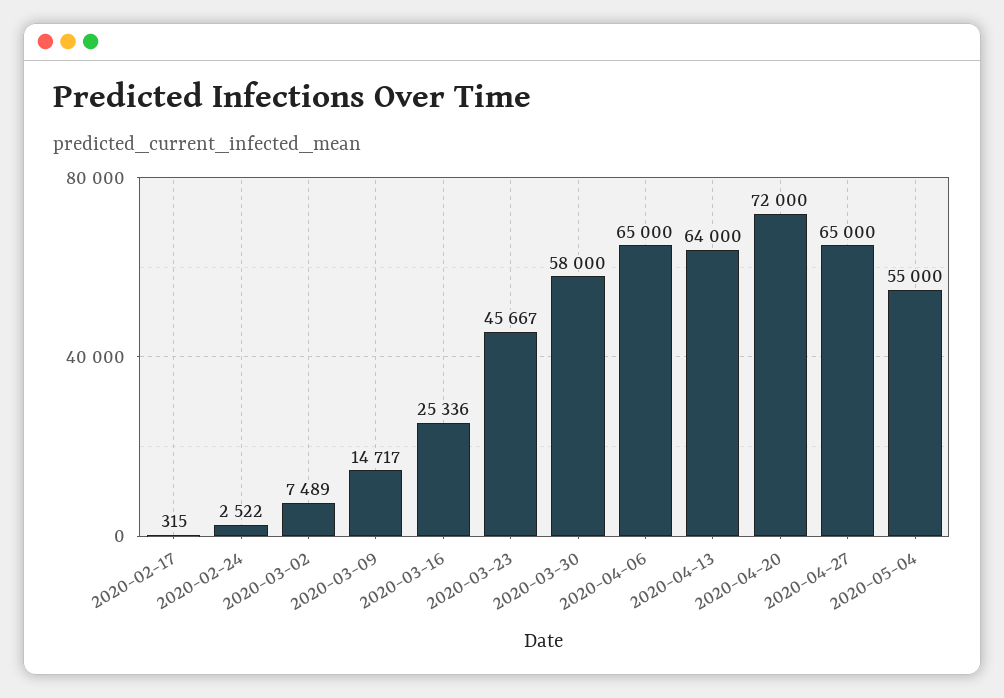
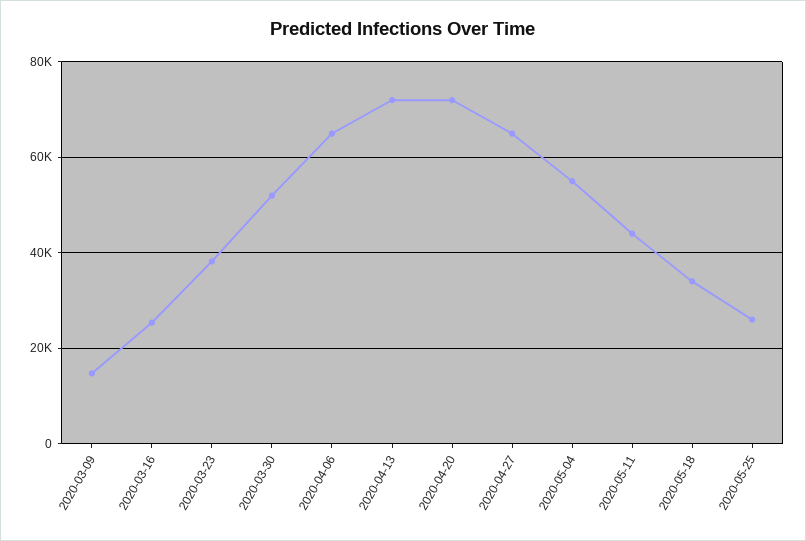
2020-02-17: 315 -> none
2020-02-24: 2522 -> none
2020-03-02: 7489 -> none
2020-03-23: 45667 -> 38000
2020-03-30: 58000 -> 52000
2020-04-13: 64000 -> 72000
2020-05-11: none -> 44000
2020-05-18: none -> 34000
2020-05-25: none -> 26000

